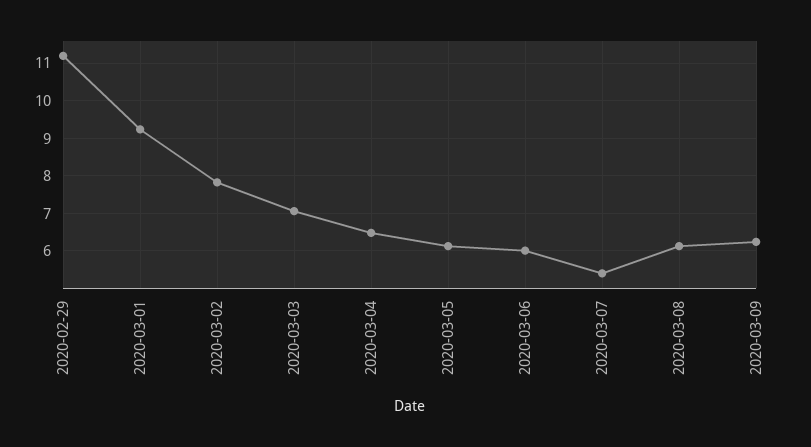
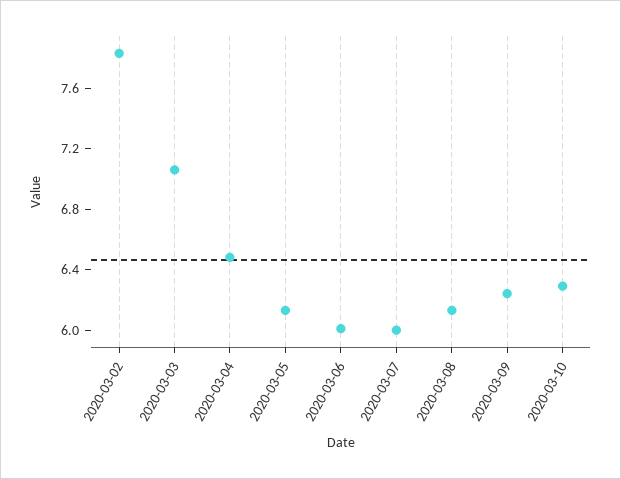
2020-02-29: 11.2 -> none
2020-03-01: 9.2 -> none
2020-03-07: 5.4 -> 6
2020-03-10: none -> 6.3

